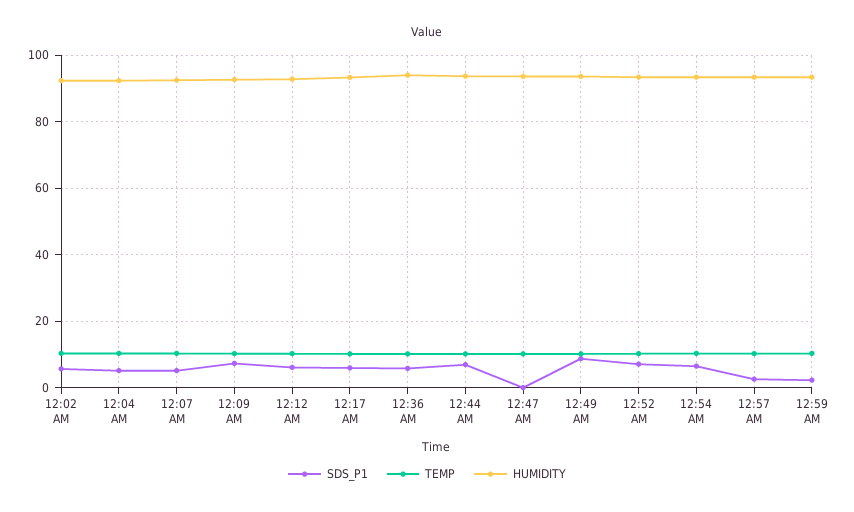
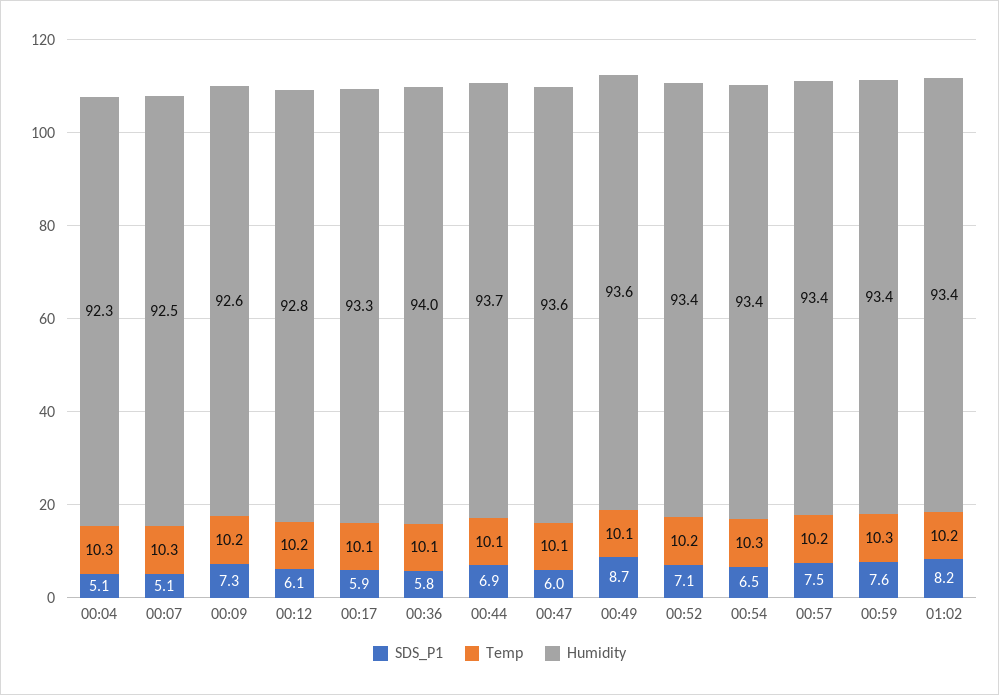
SDS_P1, 12:02 AM: 6 -> none
TEMP, 12:02 AM: 10 -> none
HUMIDITY, 12:02 AM: 92 -> none
SDS_P1, 12:47 AM: 0 -> 6
SDS_P1, 12:57 AM: 2 -> 7.5
SDS_P1, 12:59 AM: 2 -> 7.6
SDS_P1, 01:02: none -> 8.2
TEMP, 01:02: none -> 10.2
HUMIDITY, 01:02: none -> 93.4

